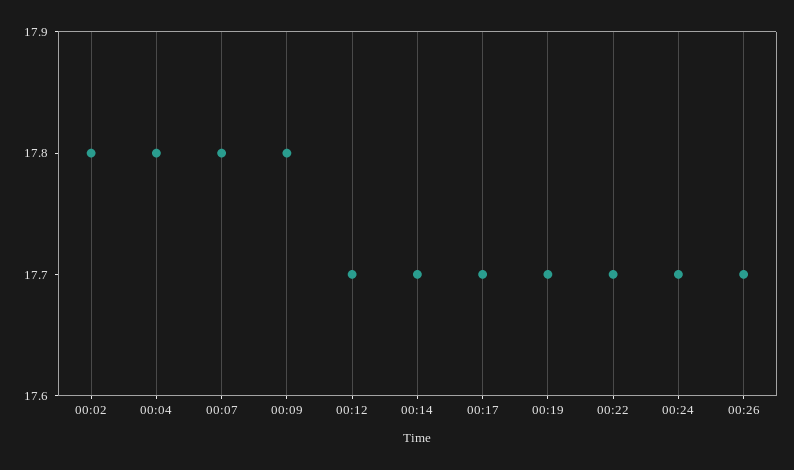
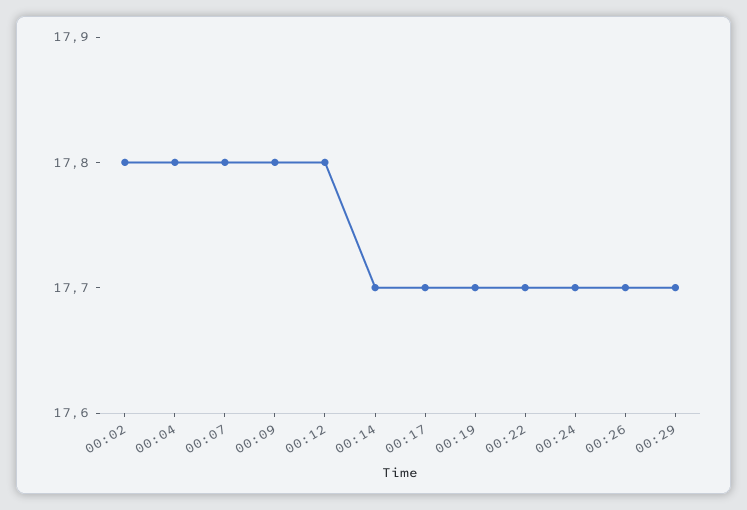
00:12: 17.7 -> 17.8
00:29: none -> 17.7

